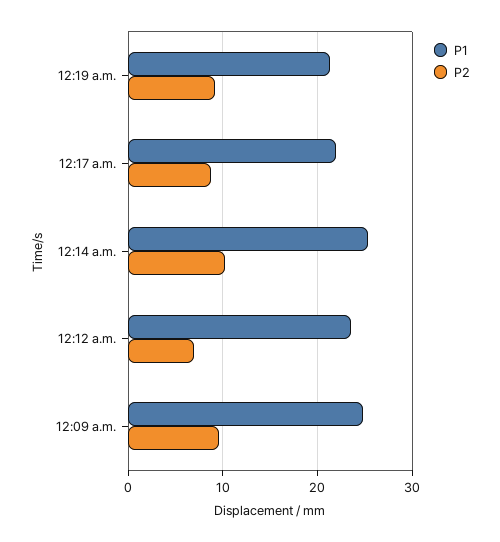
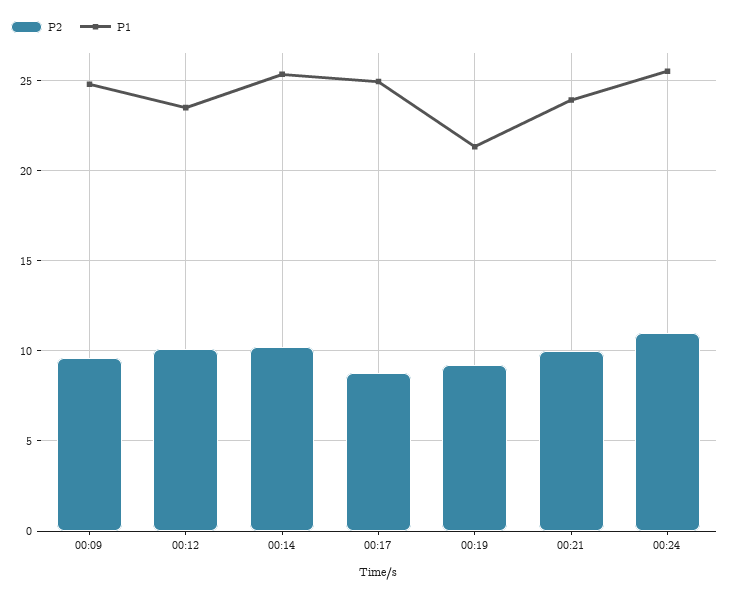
P1, 12:17 a.m.: 22 -> 25
P2, 12:12 a.m.: 7 -> 10
P2, 00:21: none -> 10
P1, 00:21: none -> 24
P2, 00:24: none -> 11
P1, 00:24: none -> 25.5

